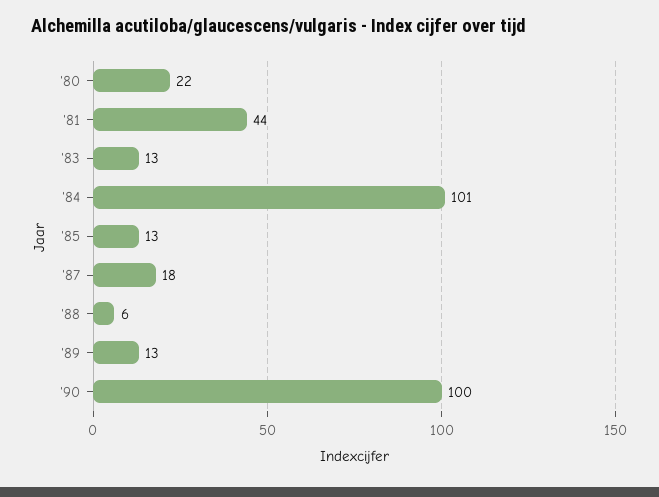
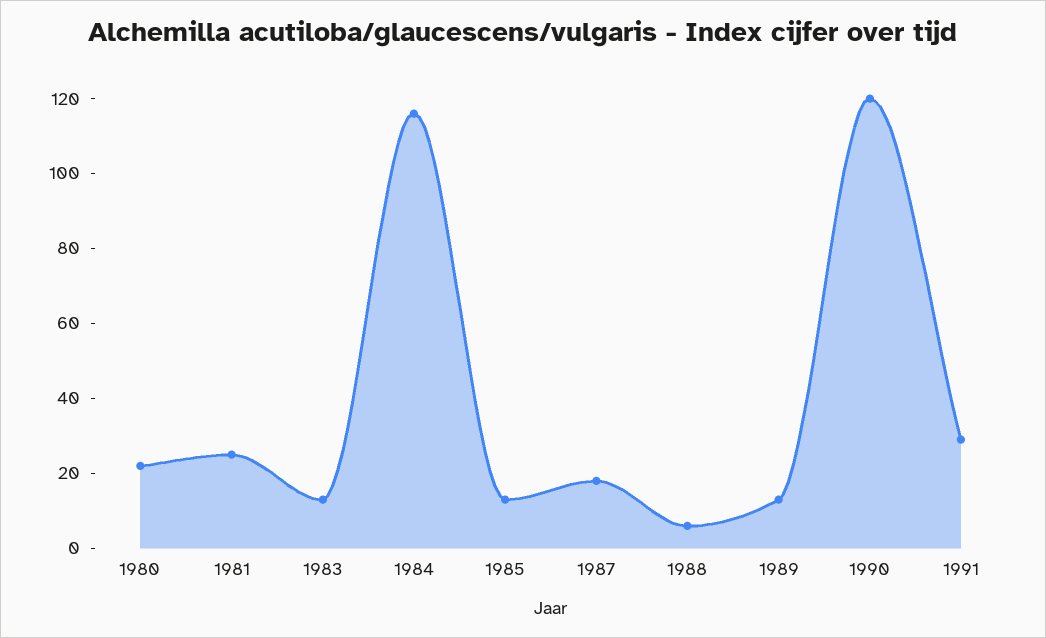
'81: 44 -> 25
'84: 101 -> 115
'90: 100 -> 120
1991: none -> 30

